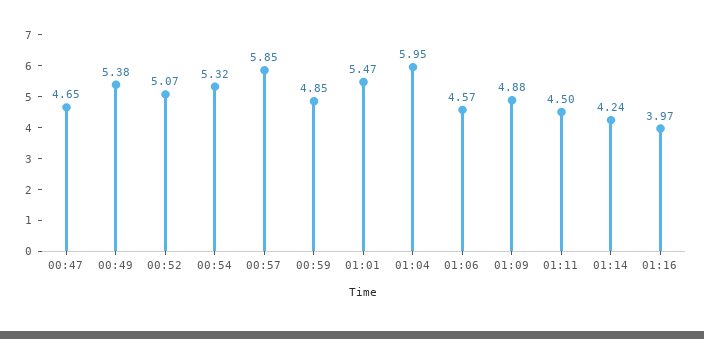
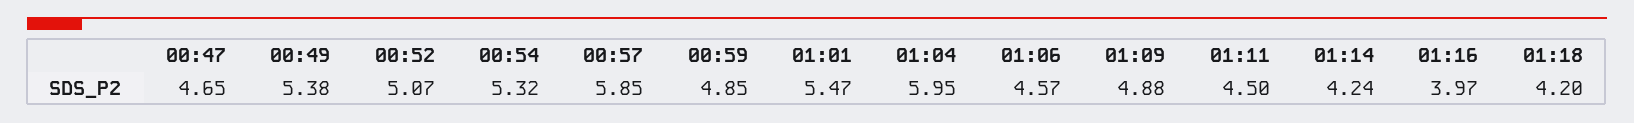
01:18: none -> 4.2

